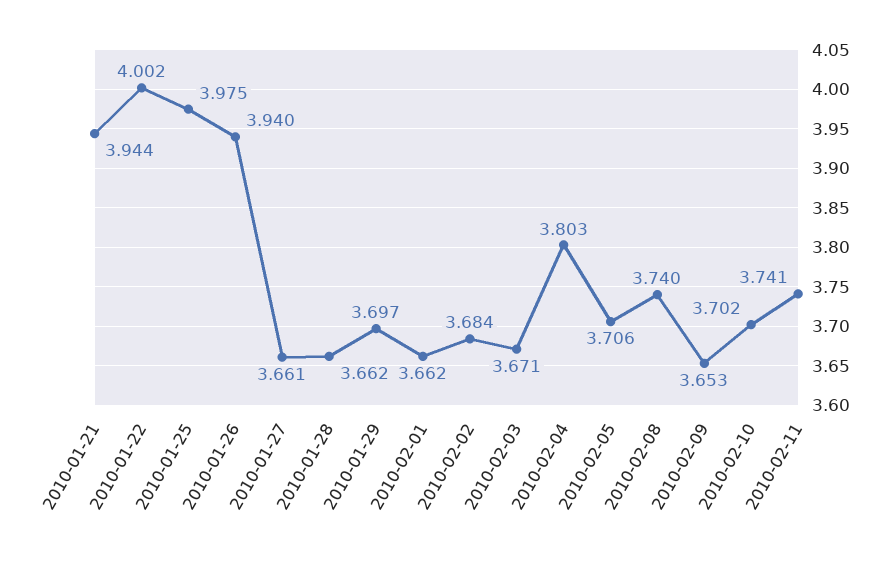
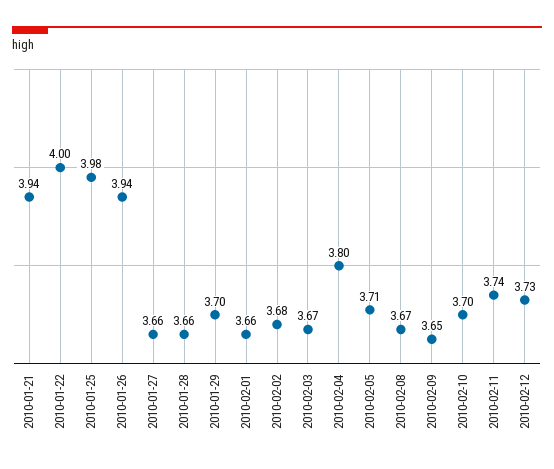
2010-02-08: 3.74 -> 3.67
2010-02-12: none -> 3.73

